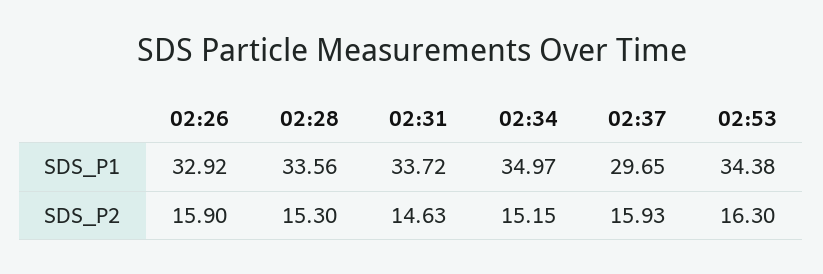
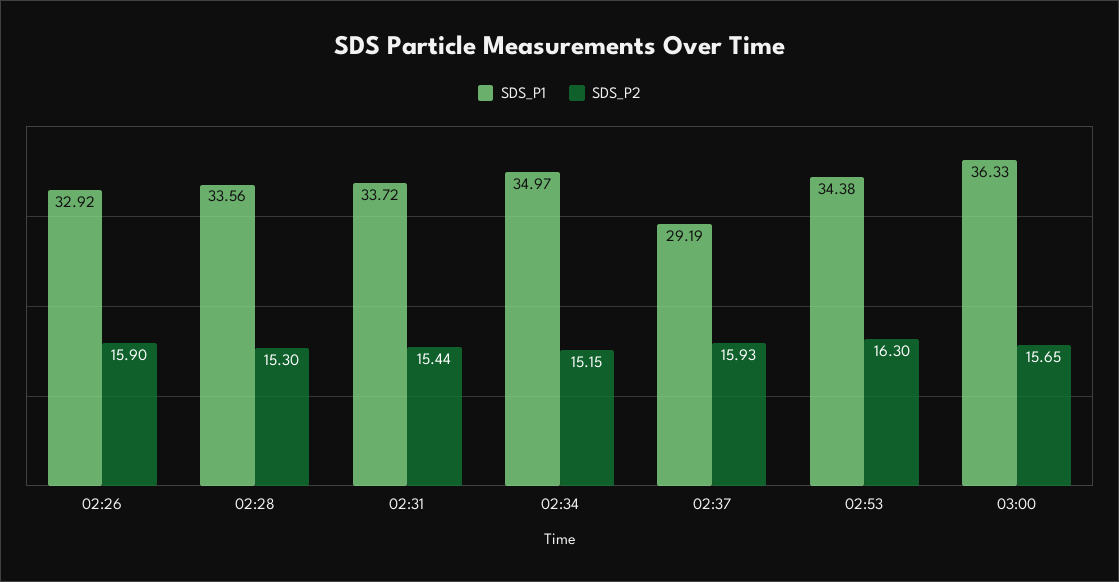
SDS_P1, 02:37: 29.65 -> 29.19
SDS_P2, 02:31: 14.63 -> 15.44
SDS_P1, 03:00: none -> 36.33
SDS_P2, 03:00: none -> 15.65

